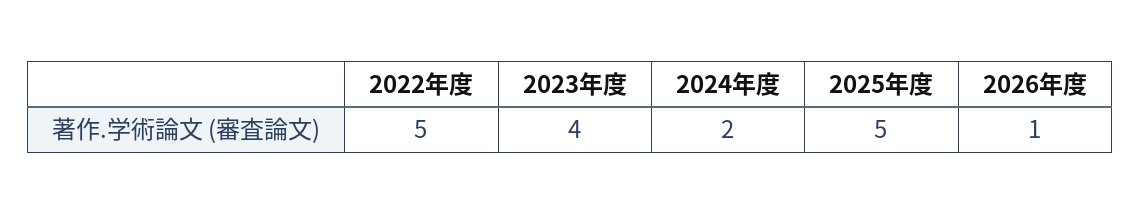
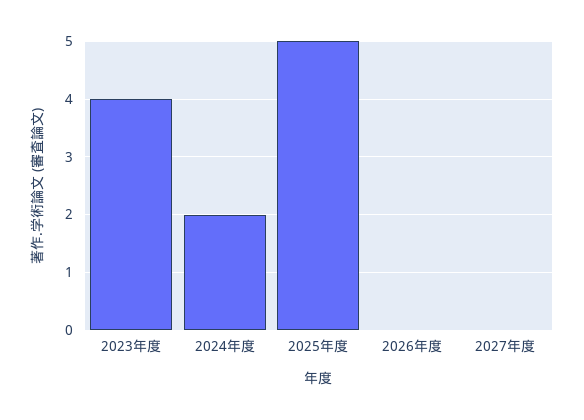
2022年度: 5 -> none
2026年度: 1 -> 0
2027年度: none -> 0

